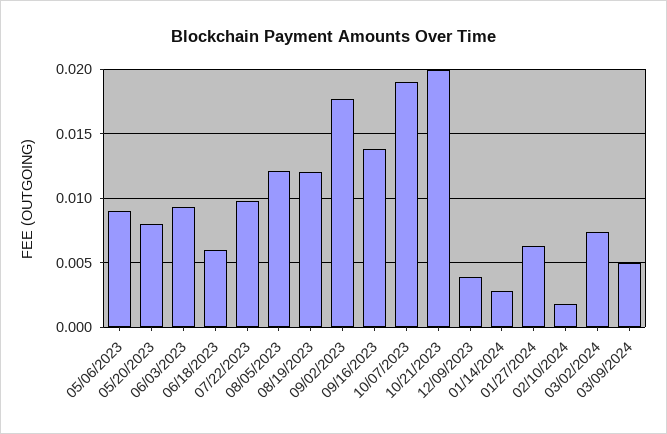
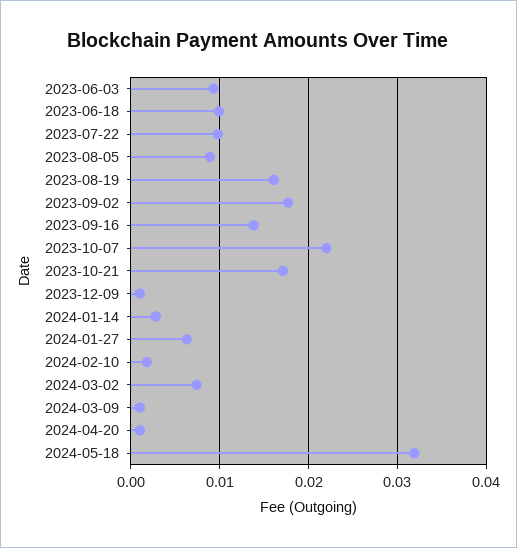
05/06/2023: 0.009 -> none
05/20/2023: 0.008 -> none
06/18/2023: 0.006 -> 0.01
08/05/2023: 0.012 -> 0.009
08/19/2023: 0.012 -> 0.016
10/07/2023: 0.019 -> 0.022
10/21/2023: 0.02 -> 0.017
12/09/2023: 0.004 -> 0.001
03/09/2024: 0.005 -> 0.001
2024-04-20: none -> 0.001
2024-05-18: none -> 0.032

